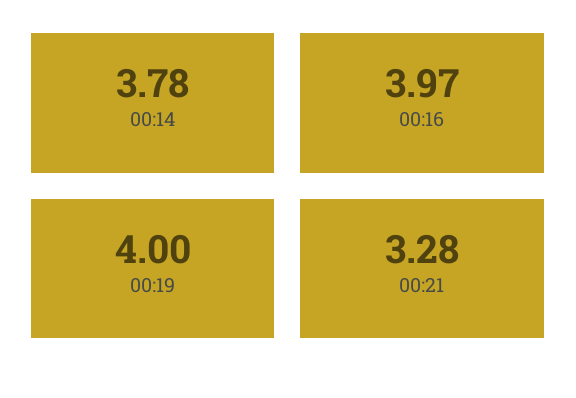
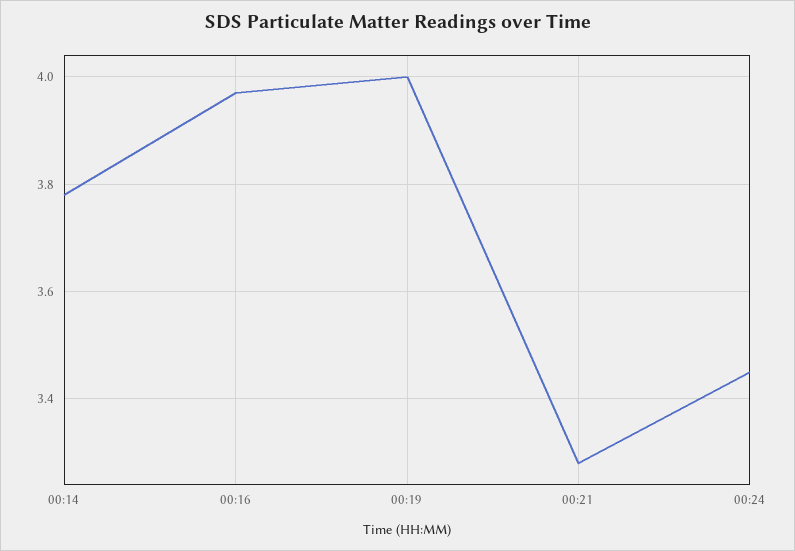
00:24: none -> 3.45

